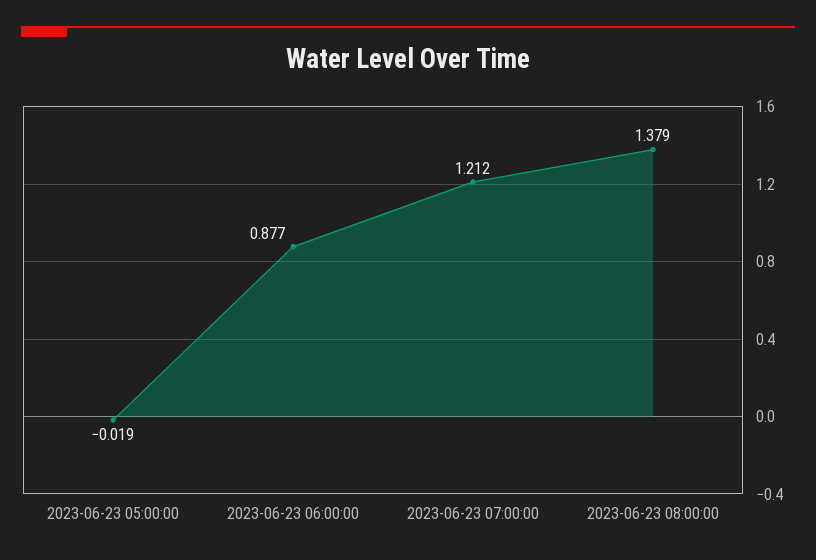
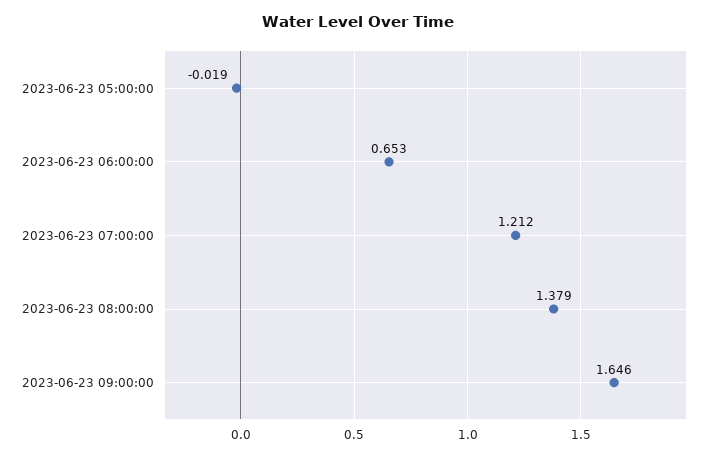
2023-06-23 06:00:00: 0.877 -> 0.653
2023-06-23 09:00:00: none -> 1.646

